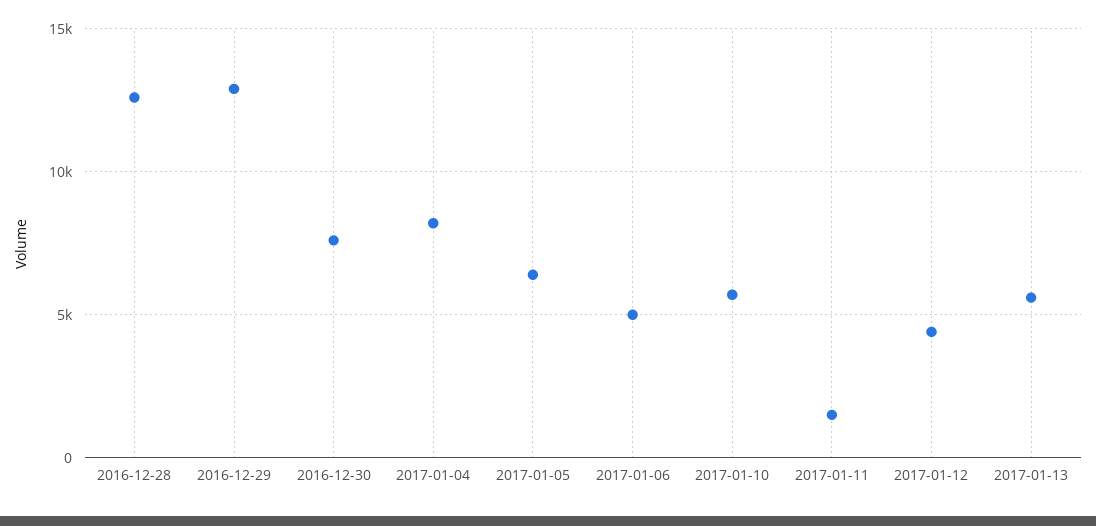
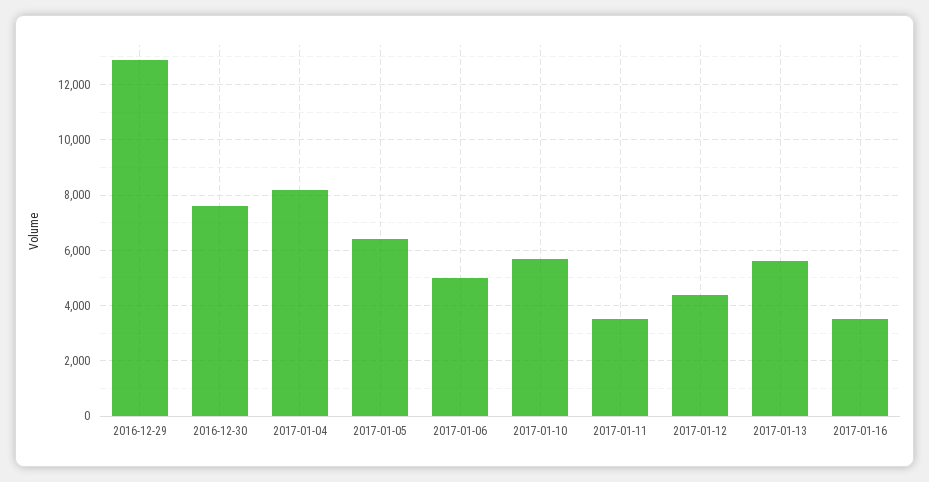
2016-12-28: 12500 -> none
2017-01-11: 1500 -> 3500
2017-01-16: none -> 3500

